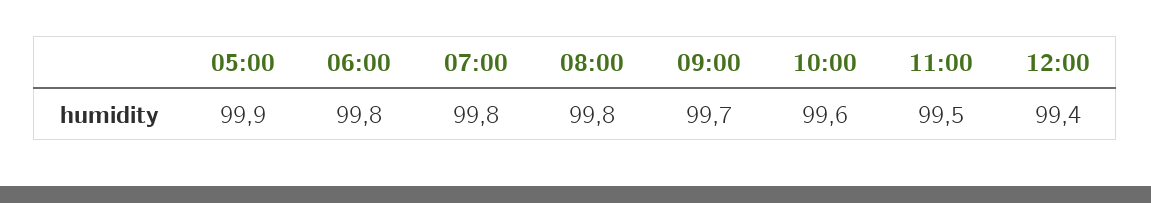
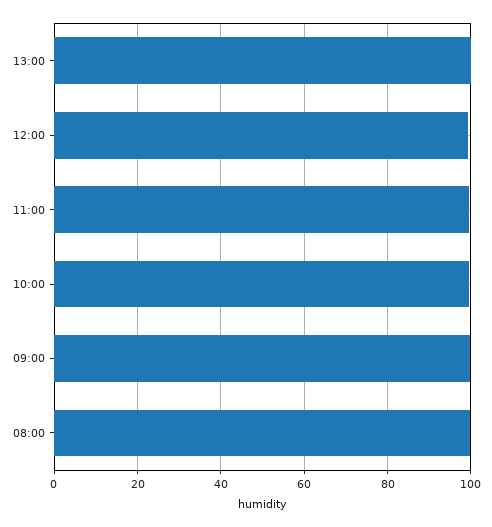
05:00: 99.9 -> none
06:00: 99.8 -> none
07:00: 99.8 -> none
13:00: none -> 100

